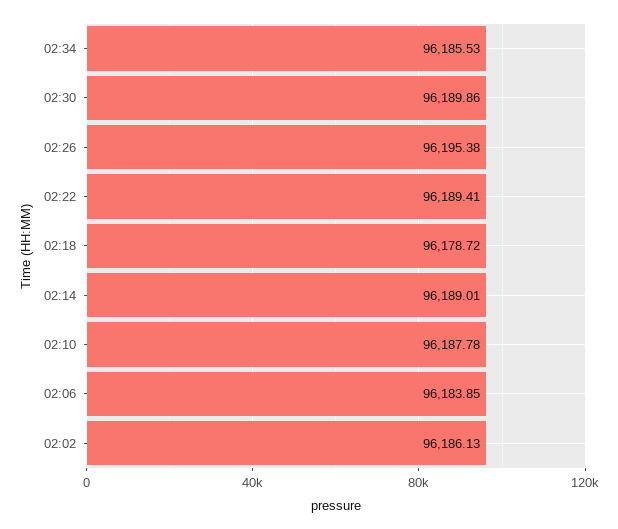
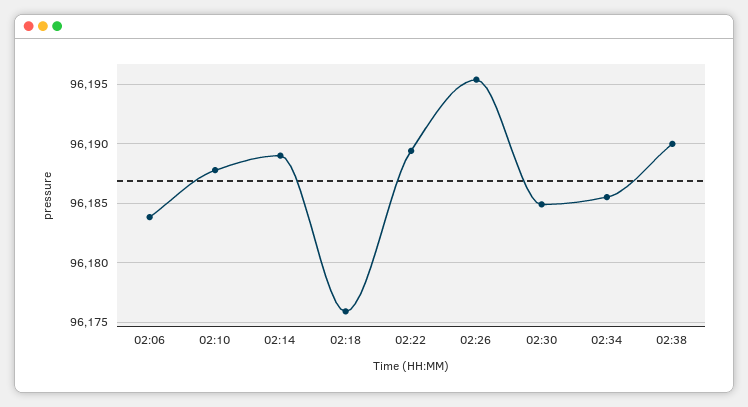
02:30: 96189.86 -> 96185
02:18: 96178.72 -> 96176
02:02: 96186.13 -> none
02:38: none -> 96190

